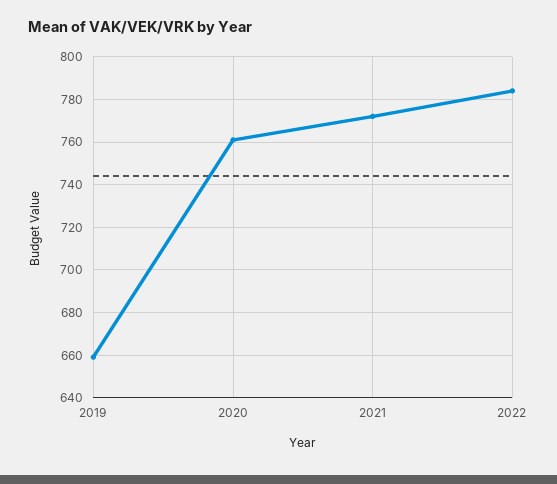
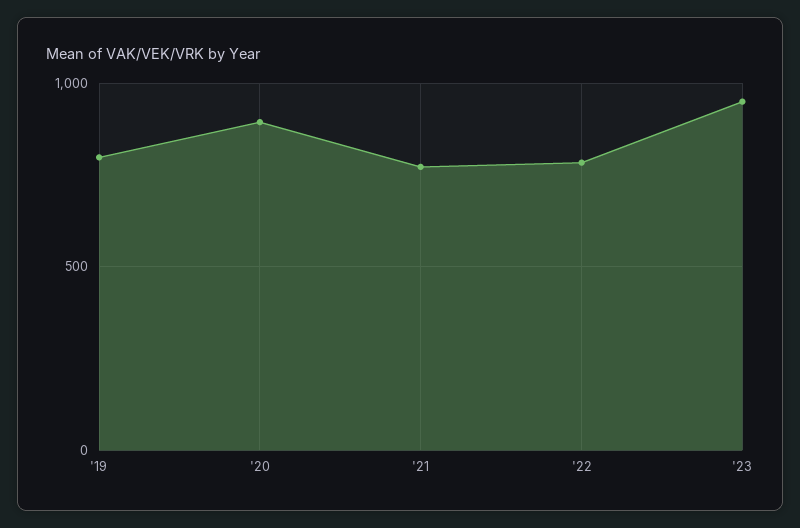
2019: 660 -> 800
2020: 760 -> 900
'23: none -> 950

